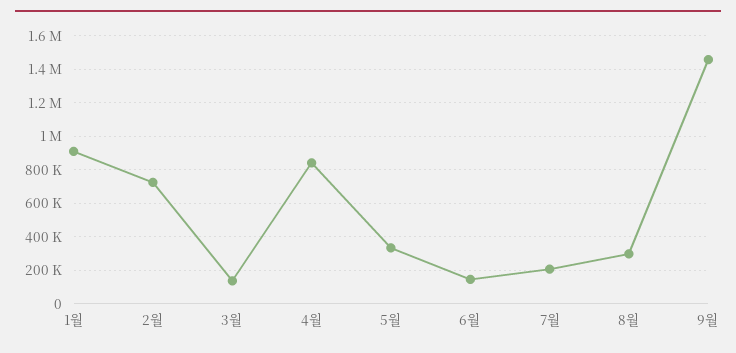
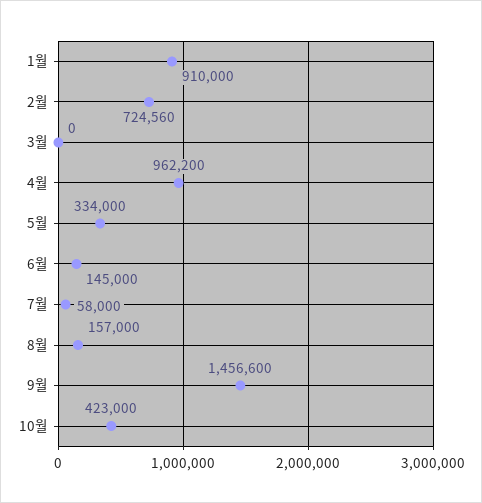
3월: 150000 -> 0
4월: 850000 -> 962200
7월: 200000 -> 58000
8월: 300000 -> 157000
10월: none -> 423000

